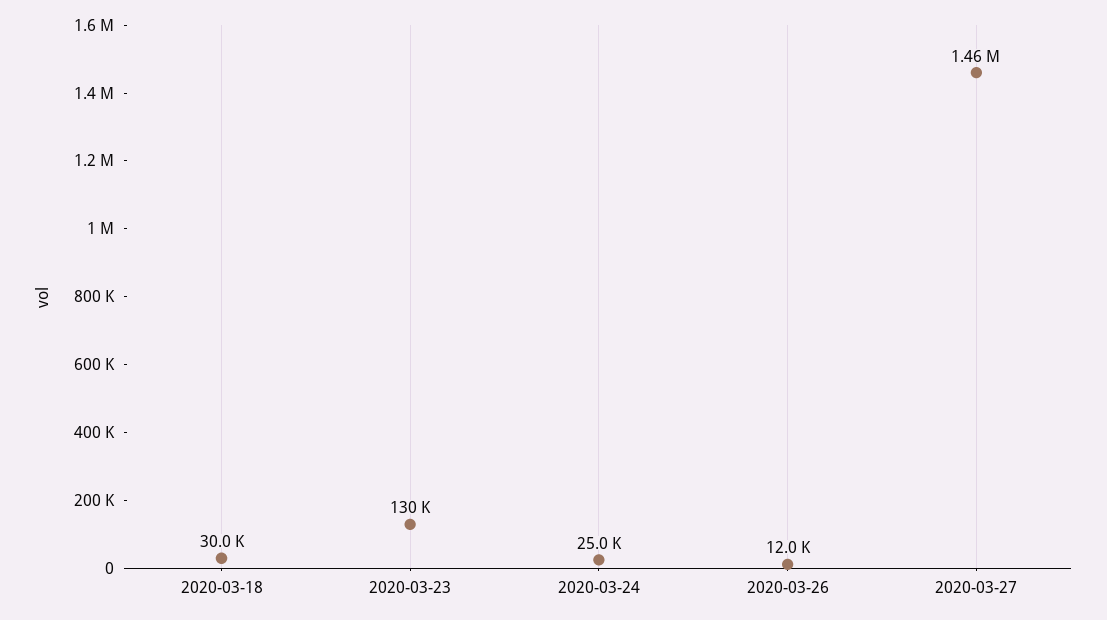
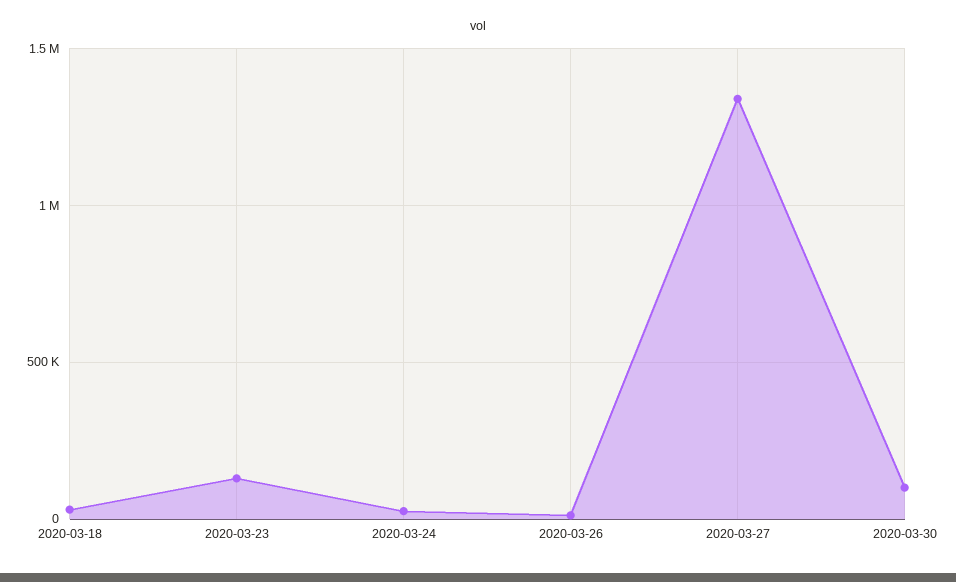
2020-03-27: 1460000 -> 1350000
2020-03-30: none -> 100000

